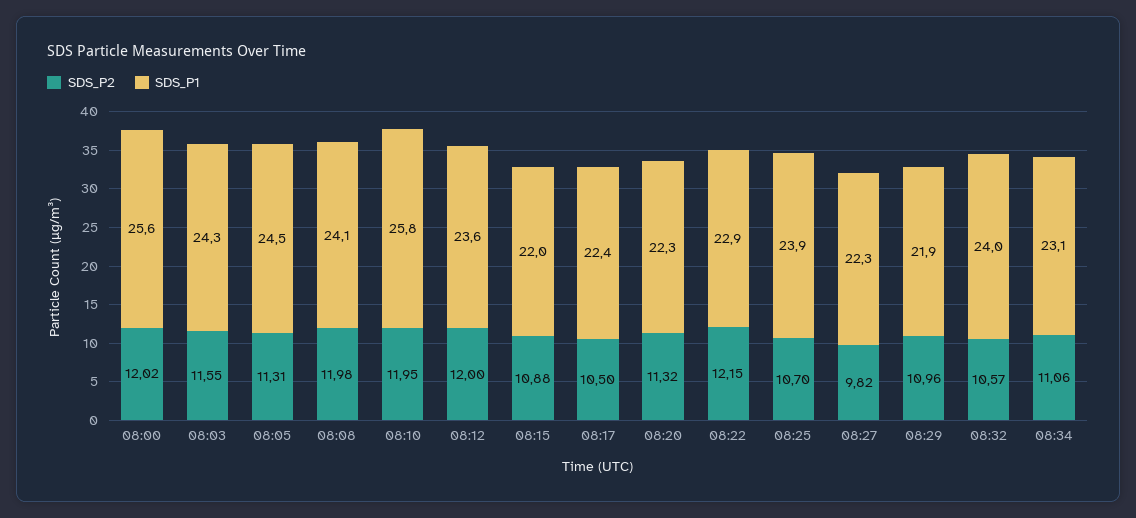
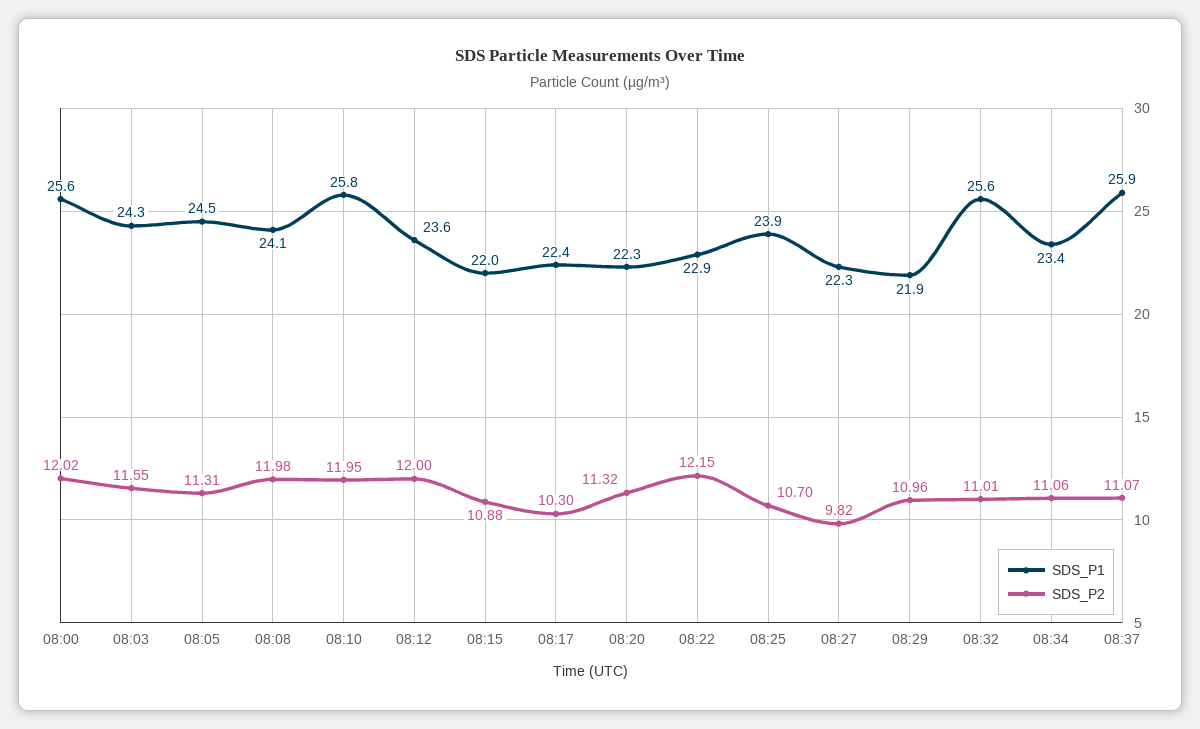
SDS_P2, 08:17: 10.5 -> 10.3
SDS_P2, 08:32: 10.57 -> 11.01
SDS_P1, 08:32: 24 -> 25.6
SDS_P1, 08:34: 23.1 -> 23.4
SDS_P1, 08:37: none -> 25.9
SDS_P2, 08:37: none -> 11.07

